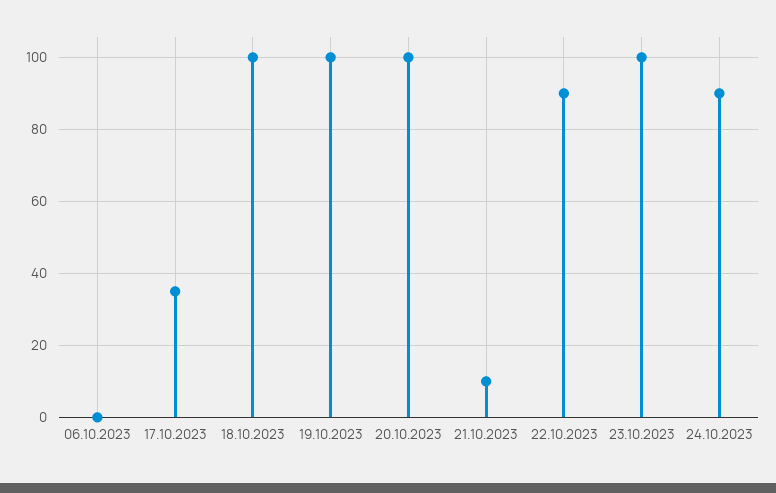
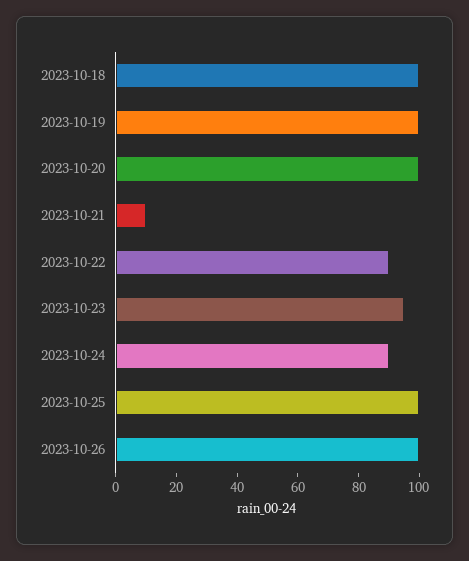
06.10.2023: 0 -> none
17.10.2023: 35 -> none
23.10.2023: 100 -> 95
2023-10-25: none -> 100
2023-10-26: none -> 100

